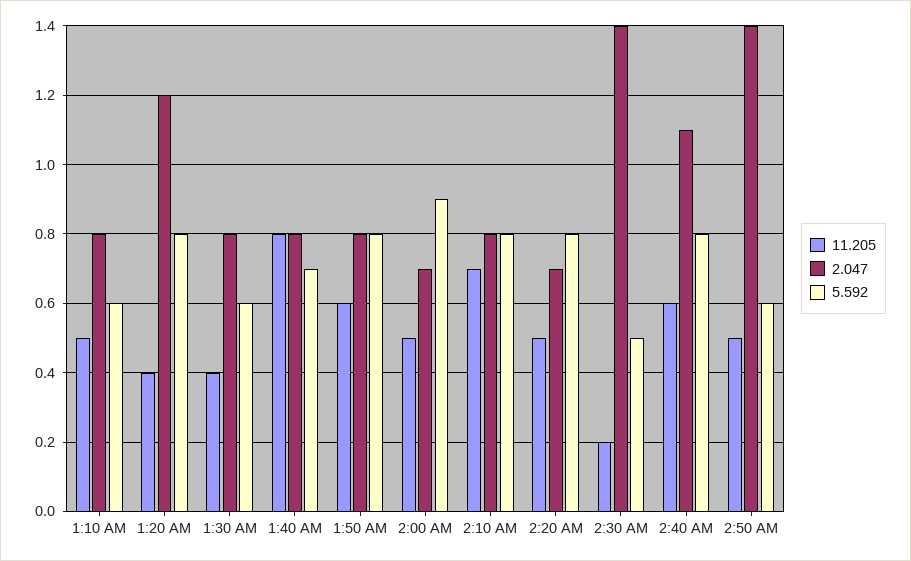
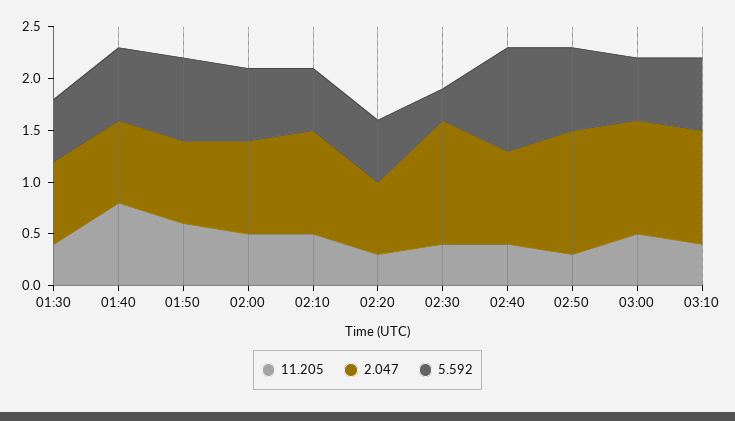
11.205, 1:10 AM: 0.5 -> none
2.047, 1:10 AM: 0.8 -> none
5.592, 1:10 AM: 0.6 -> none
11.205, 1:20 AM: 0.4 -> none
2.047, 1:20 AM: 1.2 -> none
5.592, 1:20 AM: 0.8 -> none
2.047, 2:00 AM: 0.7 -> 0.9
5.592, 2:00 AM: 0.9 -> 0.7
11.205, 2:10 AM: 0.7 -> 0.5
2.047, 2:10 AM: 0.8 -> 1
5.592, 2:10 AM: 0.8 -> 0.6
11.205, 2:20 AM: 0.5 -> 0.3
5.592, 2:20 AM: 0.8 -> 0.6
11.205, 2:30 AM: 0.2 -> 0.4
2.047, 2:30 AM: 1.4 -> 1.2
5.592, 2:30 AM: 0.5 -> 0.3
11.205, 2:40 AM: 0.6 -> 0.4
2.047, 2:40 AM: 1.1 -> 0.9
5.592, 2:40 AM: 0.8 -> 1
11.205, 2:50 AM: 0.5 -> 0.3
2.047, 2:50 AM: 1.4 -> 1.2
5.592, 2:50 AM: 0.6 -> 0.8
11.205, 03:00: none -> 0.5
2.047, 03:00: none -> 1.1
5.592, 03:00: none -> 0.6
11.205, 03:10: none -> 0.4
2.047, 03:10: none -> 1.1
5.592, 03:10: none -> 0.7

